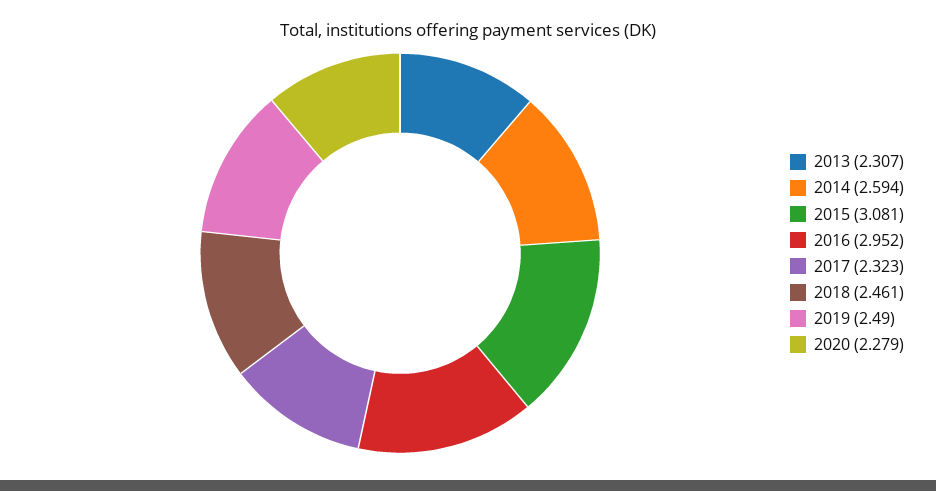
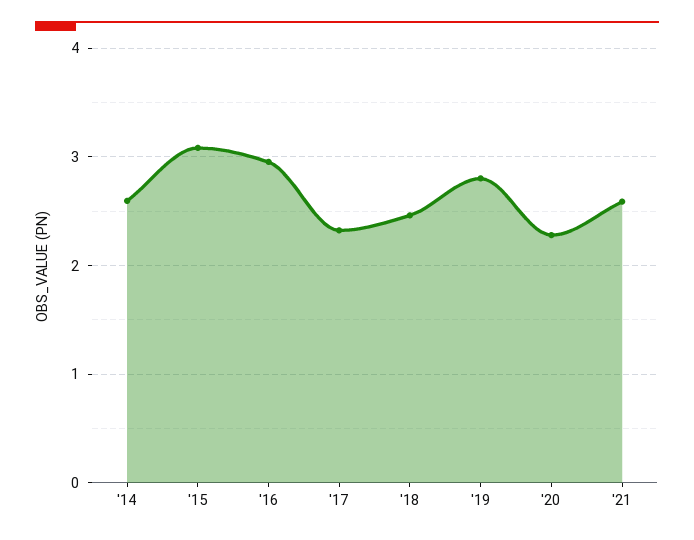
2013: 2.307 -> none
2019: 2.49 -> 2.8
'21: none -> 2.6

